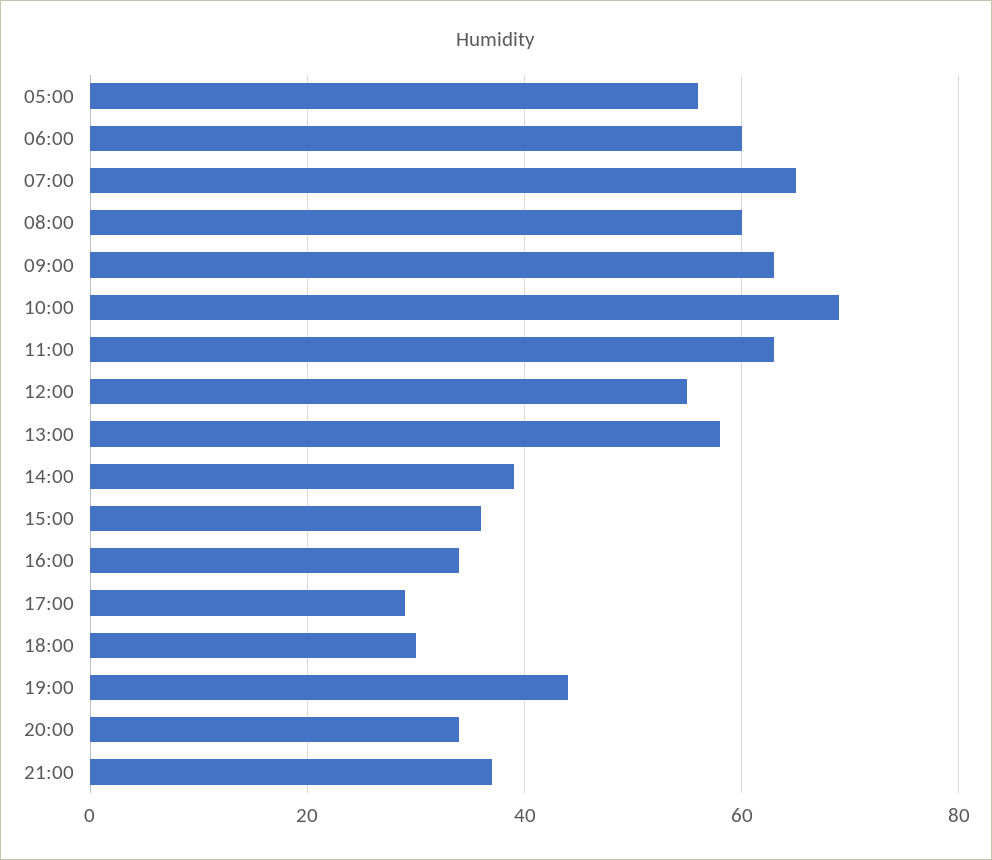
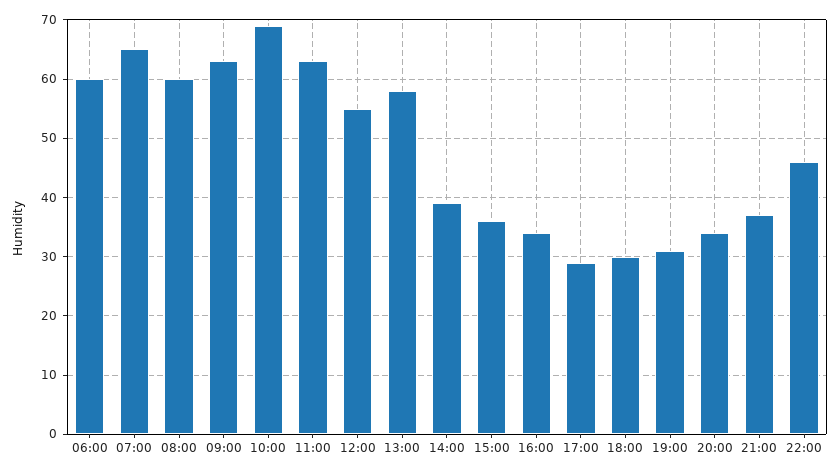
05:00: 55 -> none
19:00: 45 -> 30
22:00: none -> 45

